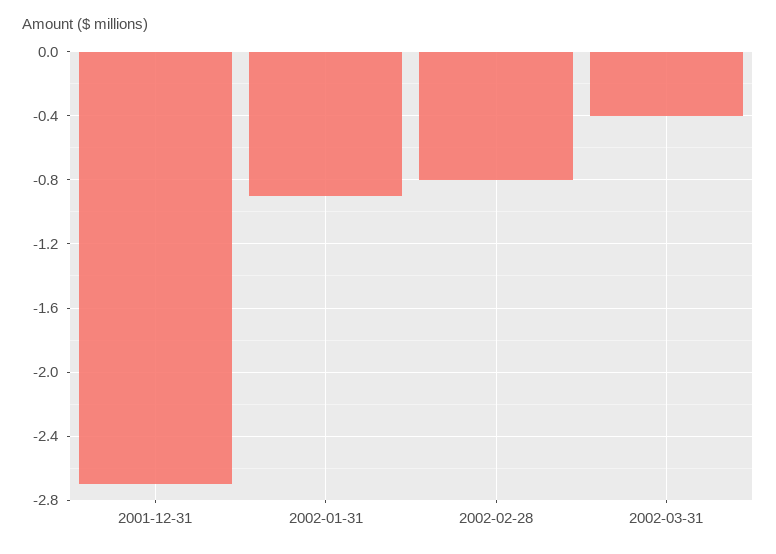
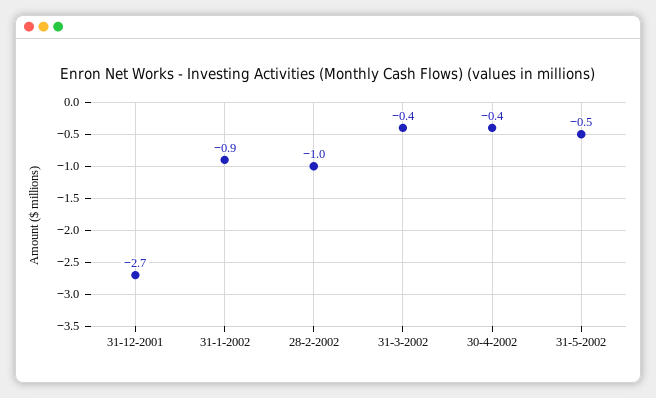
2002-02-28: -0.8 -> -1
30-4-2002: none -> -0.4
31-5-2002: none -> -0.5

